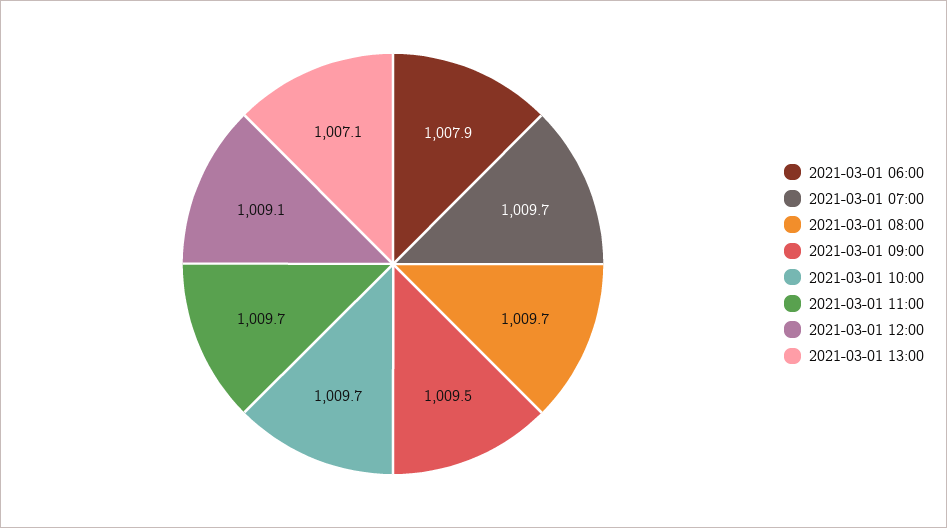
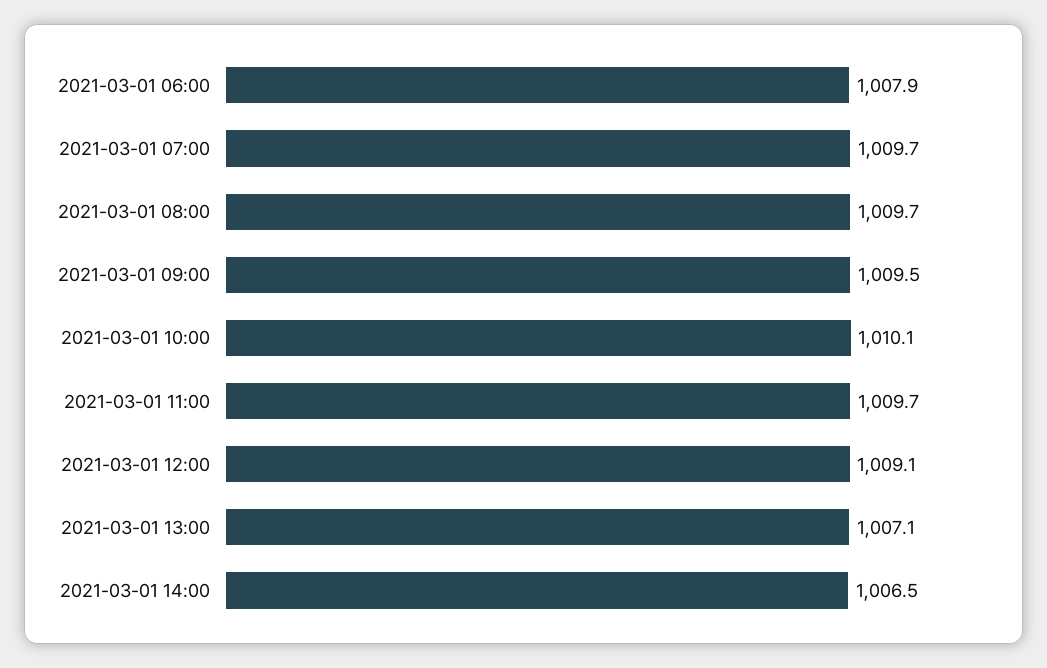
2021-03-01 10:00: 1009.7 -> 1010.1
2021-03-01 14:00: none -> 1006.5

